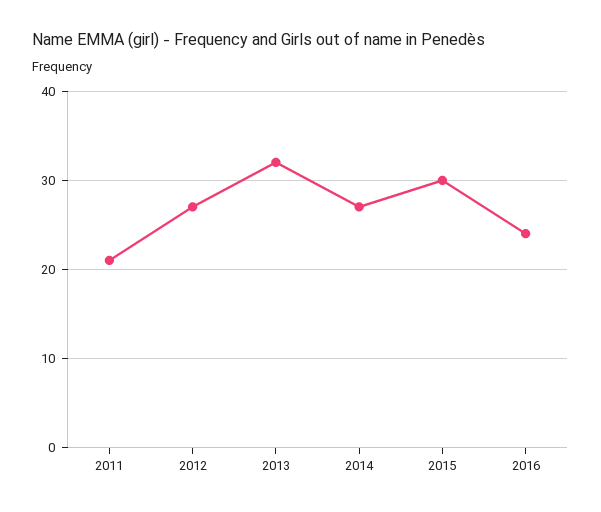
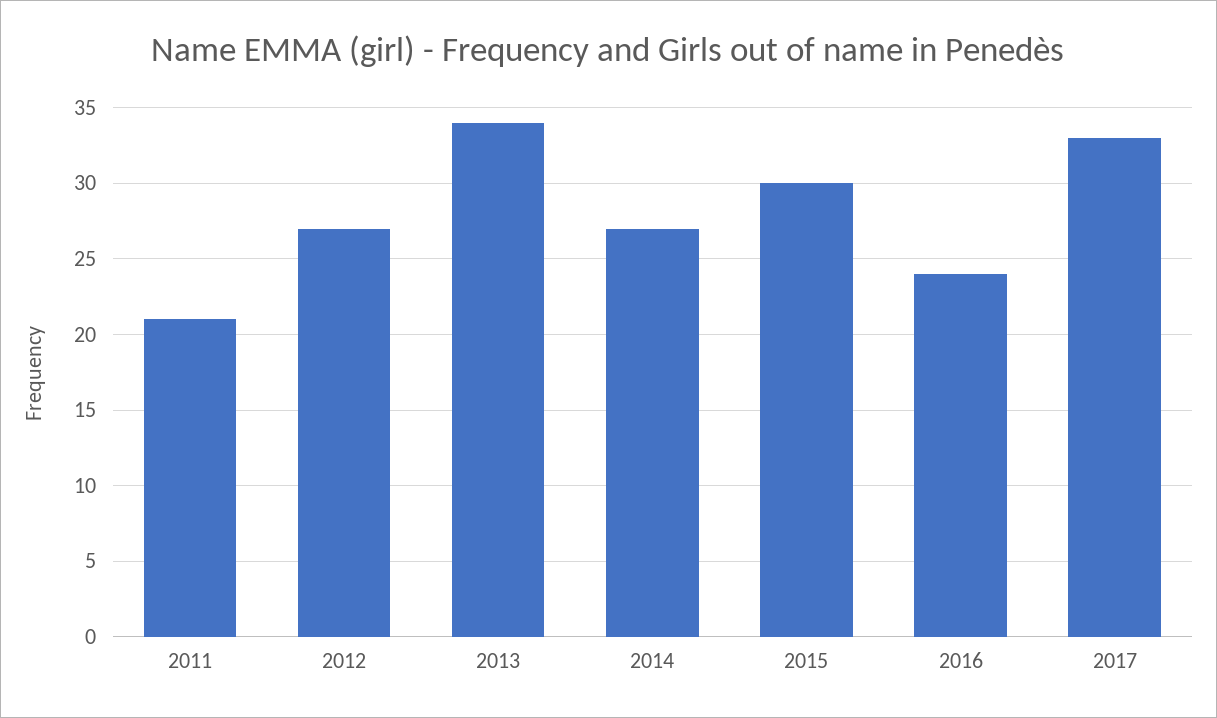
2013: 32 -> 34
2017: none -> 33

